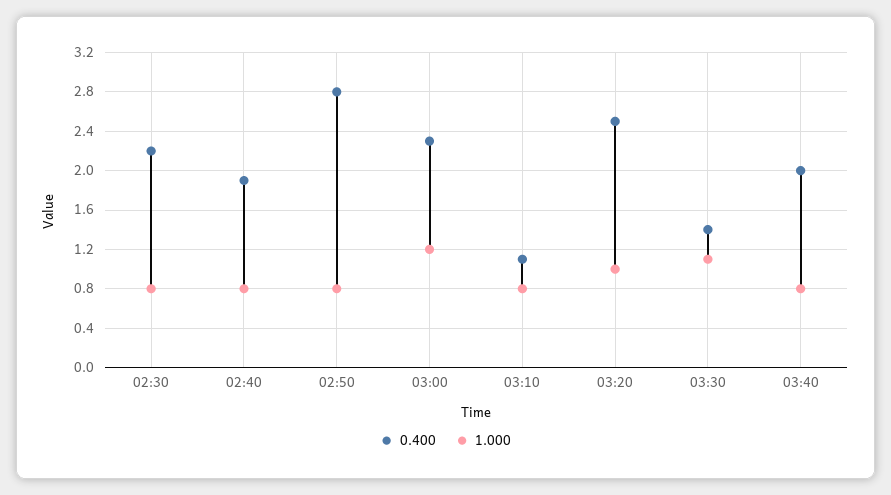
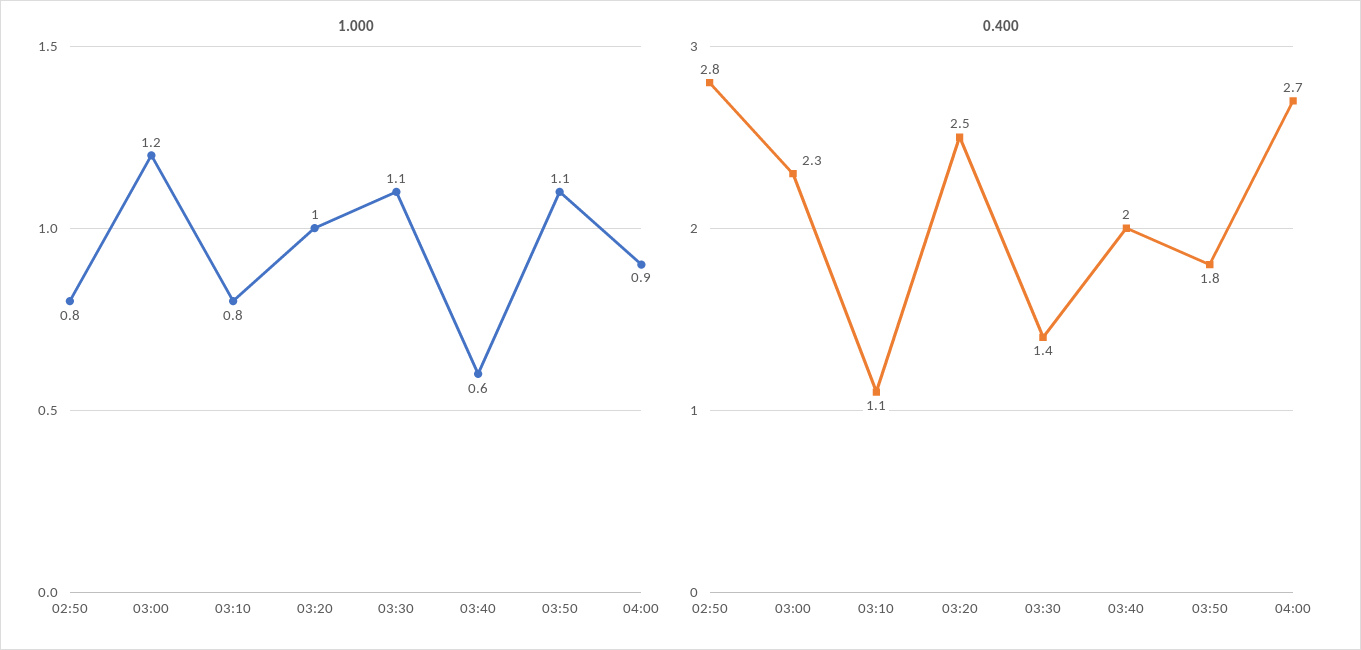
0.400, 02:30: 2.2 -> none
1.000, 02:30: 0.8 -> none
0.400, 02:40: 1.9 -> none
1.000, 02:40: 0.8 -> none
1.000, 03:40: 0.8 -> 0.6
1.000, 03:50: none -> 1.1
1.000, 04:00: none -> 0.9
0.400, 03:50: none -> 1.8
0.400, 04:00: none -> 2.7

